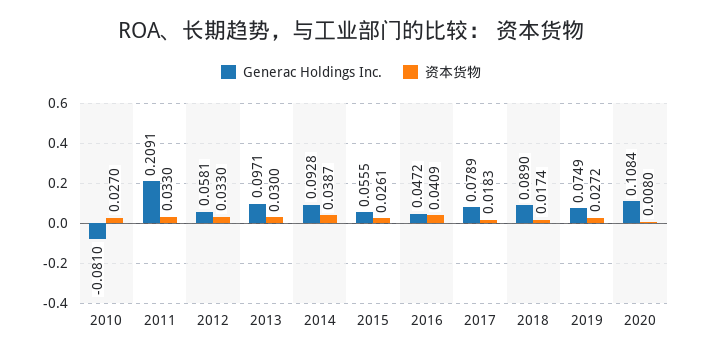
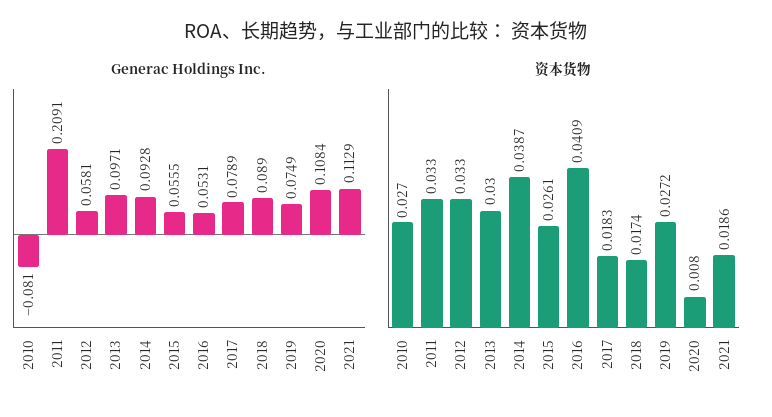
Generac Holdings Inc., 2016: 0.0472 -> 0.0531
Generac Holdings Inc., 2021: none -> 0.1129
资本货物, 2021: none -> 0.0186

